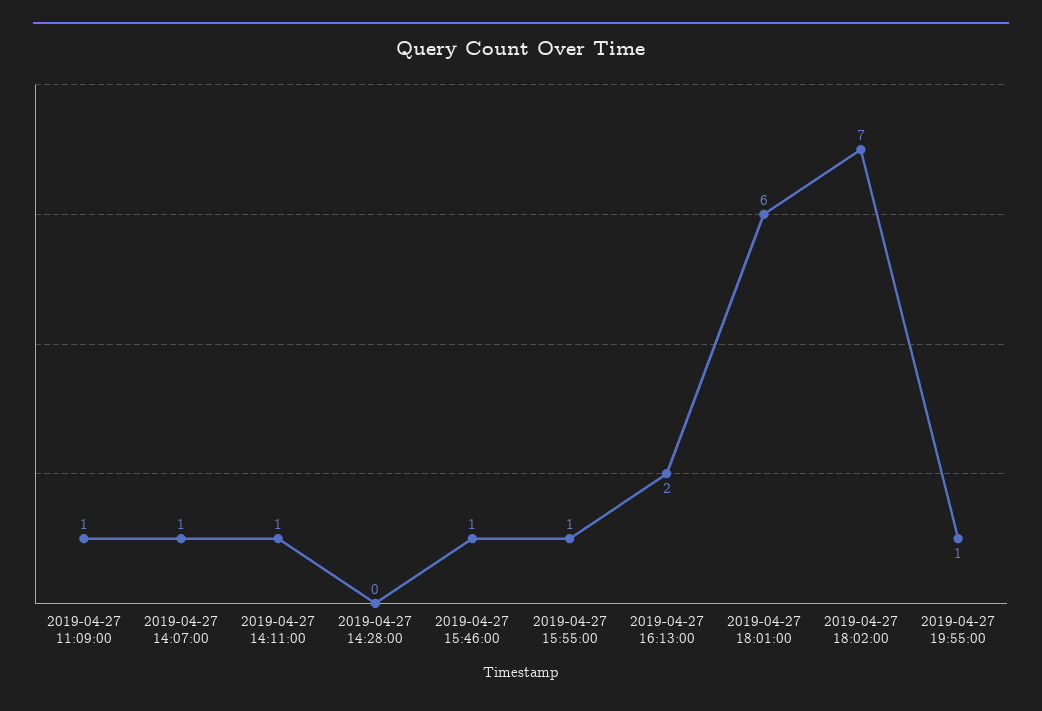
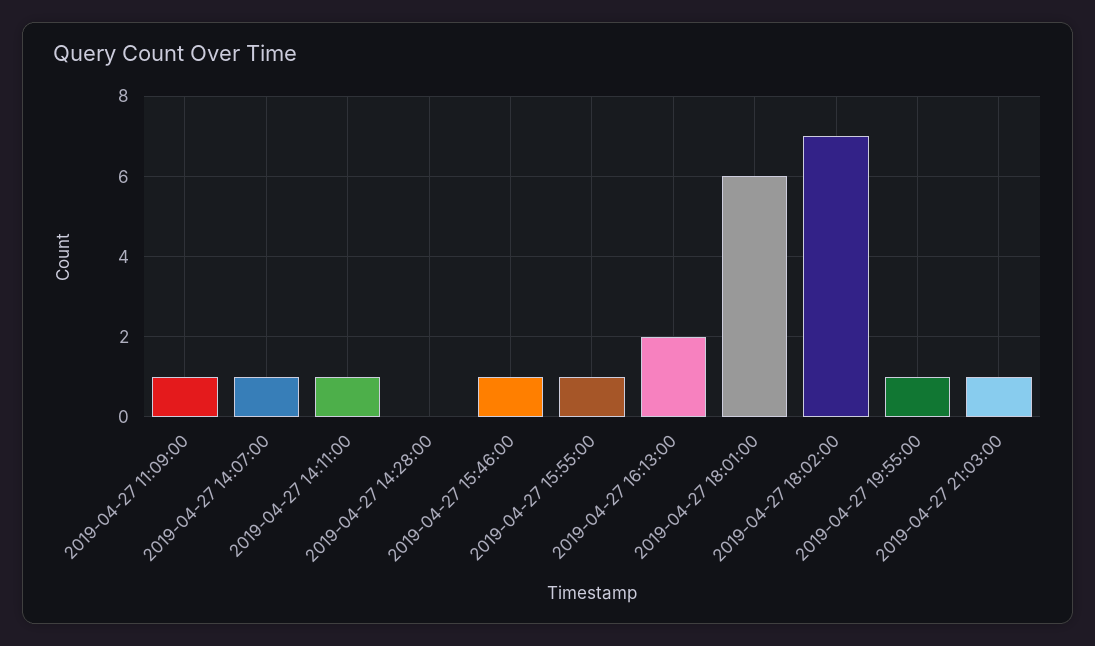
2019-04-27 21:03:00: none -> 1

